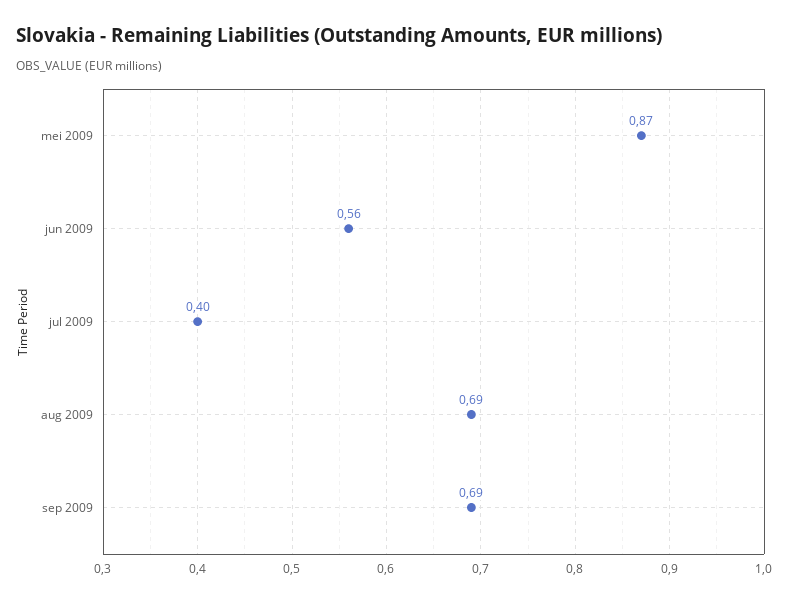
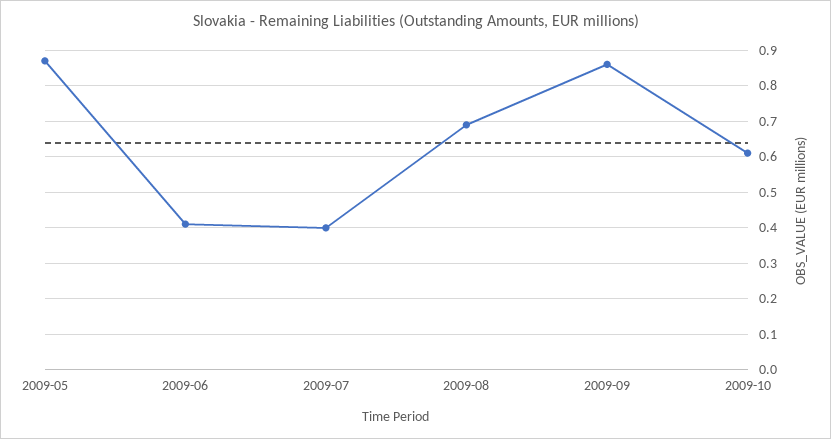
jun 2009: 0.56 -> 0.4
sep 2009: 0.69 -> 0.85
2009-10: none -> 0.6

